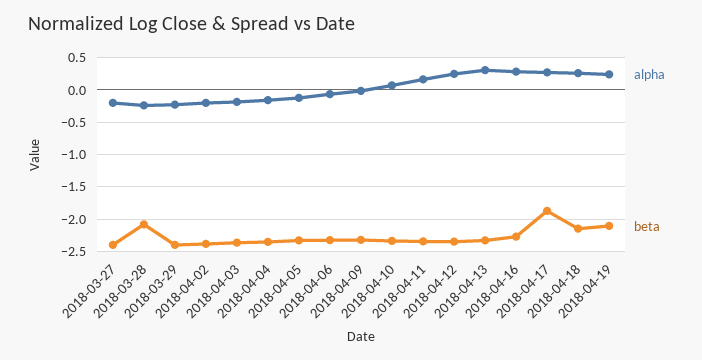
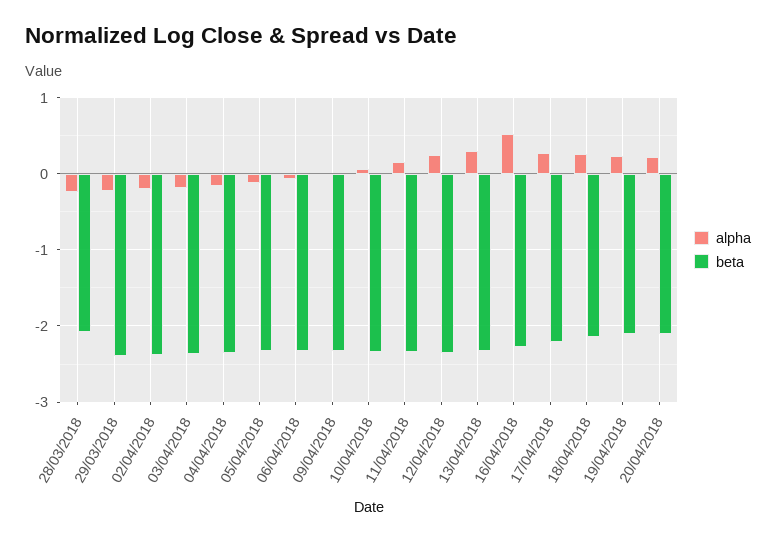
alpha, 2018-03-27: -0.2 -> none
beta, 2018-03-27: -2.4 -> none
alpha, 2018-04-16: 0.3 -> 0.5
beta, 2018-04-17: -1.9 -> -2.2
alpha, 20/04/2018: none -> 0.2
beta, 20/04/2018: none -> -2.1

